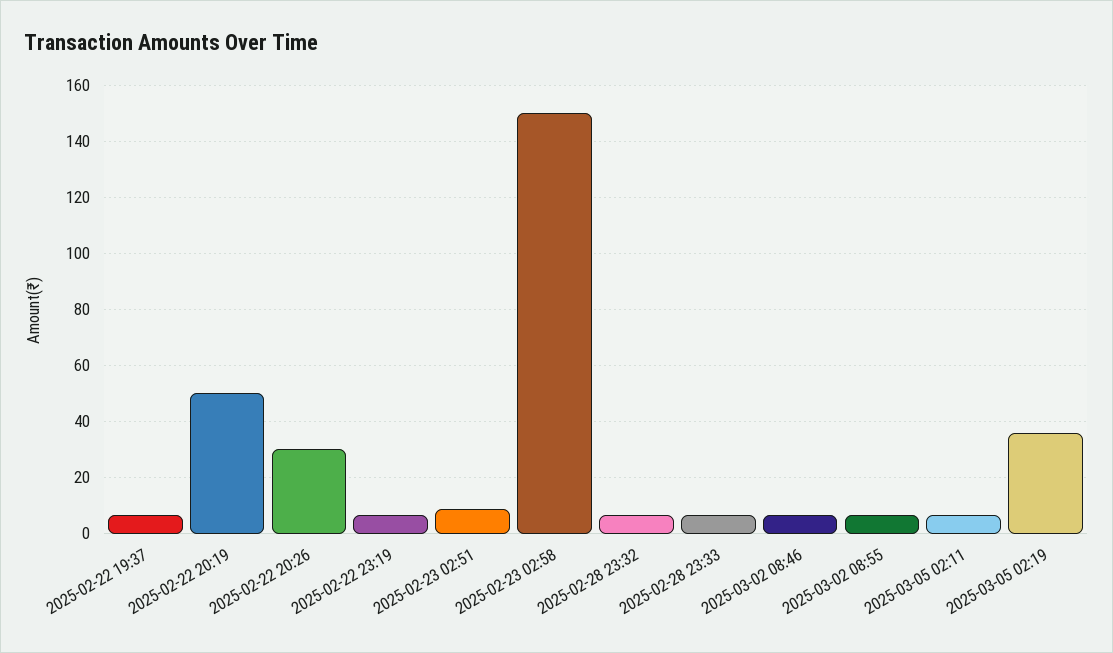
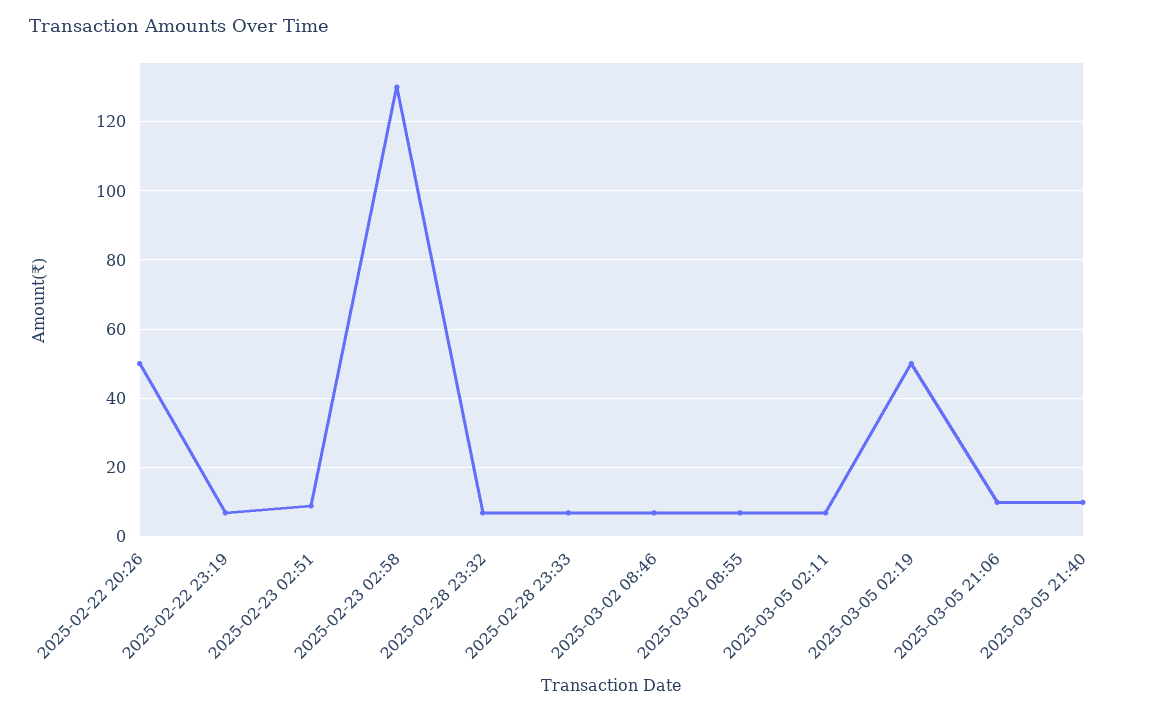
2025-02-22 19:37: 7.5 -> none
2025-02-22 20:19: 50 -> none
2025-02-22 20:26: 30 -> 50
2025-02-23 02:58: 150 -> 130
2025-03-05 02:19: 35 -> 50
2025-03-05 21:06: none -> 10
2025-03-05 21:40: none -> 10

